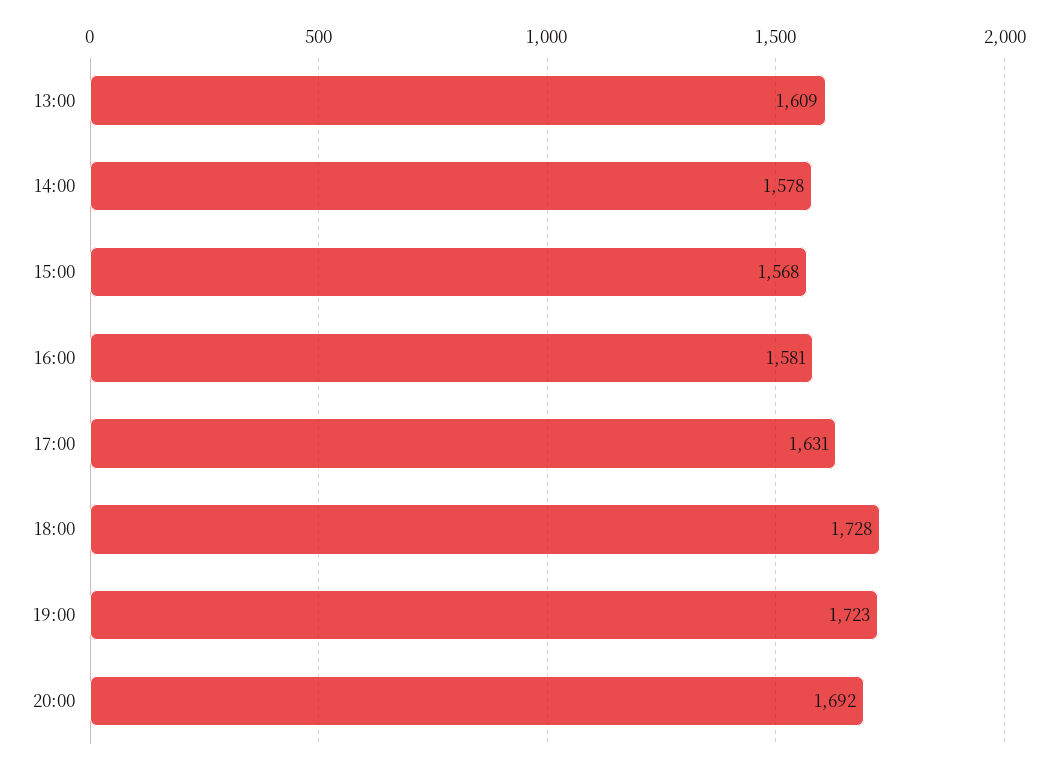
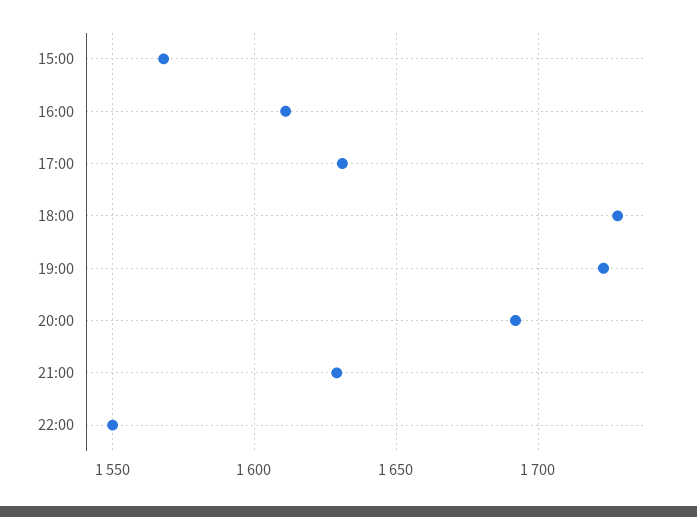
13:00: 1609 -> none
14:00: 1578 -> none
16:00: 1581 -> 1610
21:00: none -> 1630
22:00: none -> 1550

